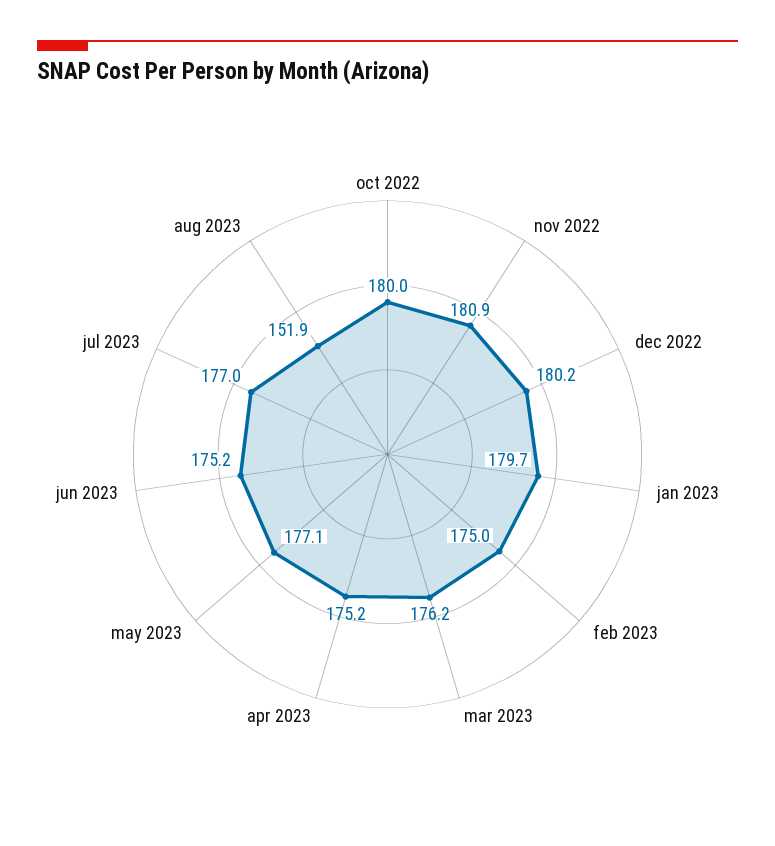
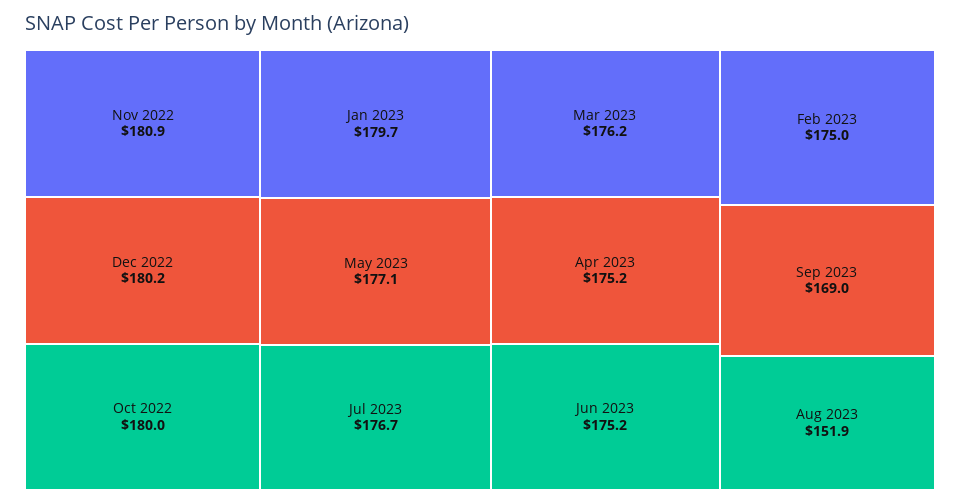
jul 2023: 177 -> 176.7
Sep 2023: none -> 169

